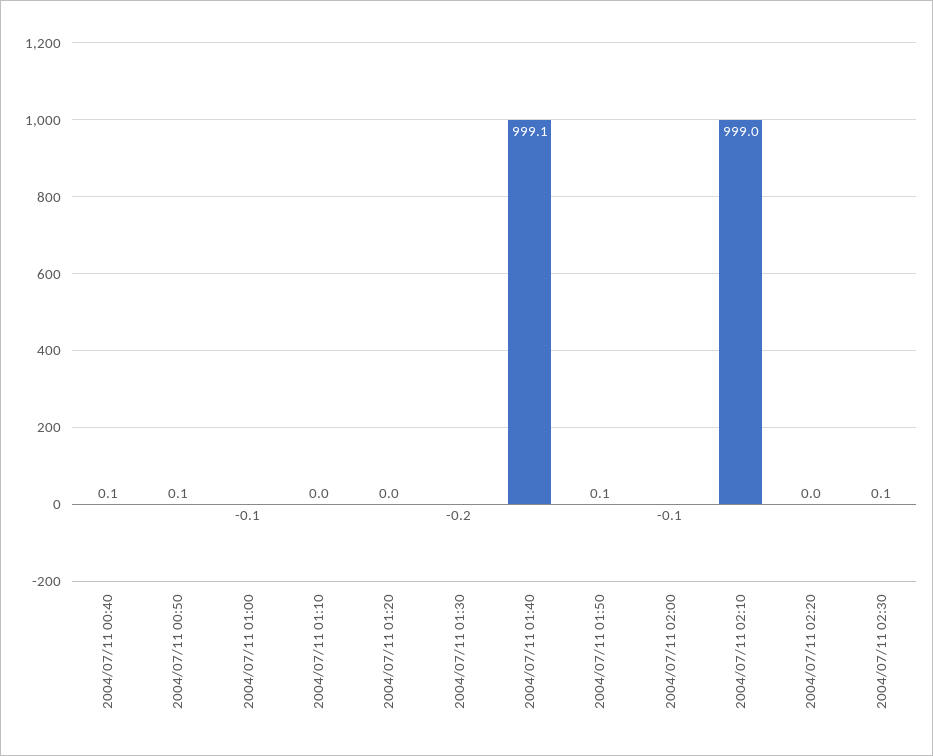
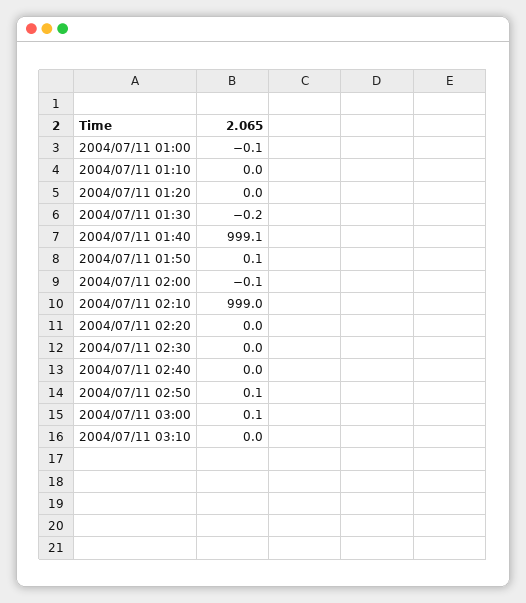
2004/07/11 00:40: 0.1 -> none
2004/07/11 00:50: 0.1 -> none
2004/07/11 02:30: 0.1 -> 0
2004/07/11 02:40: none -> 0
2004/07/11 02:50: none -> 0.1
2004/07/11 03:00: none -> 0.1
2004/07/11 03:10: none -> 0

